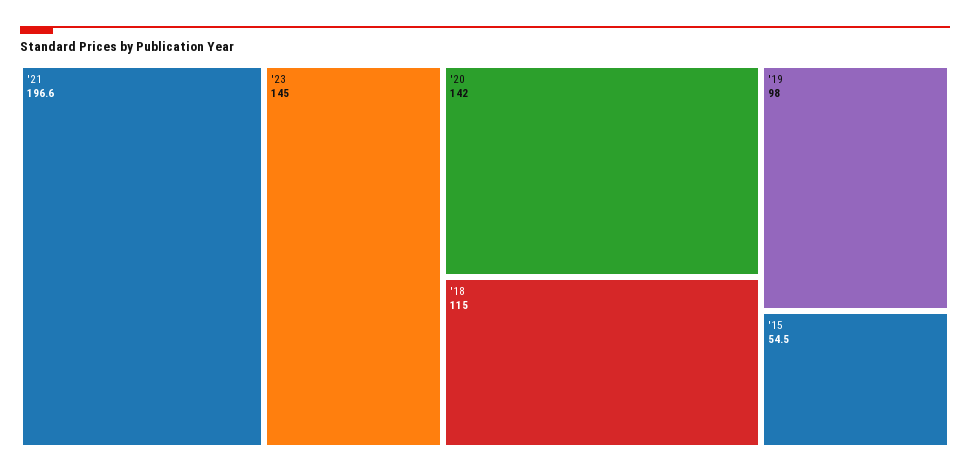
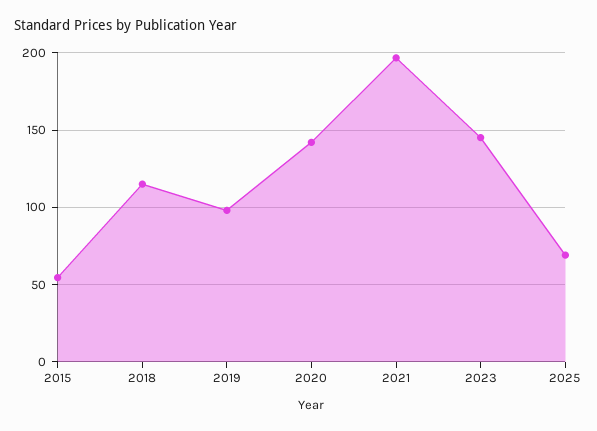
2025: none -> 70

